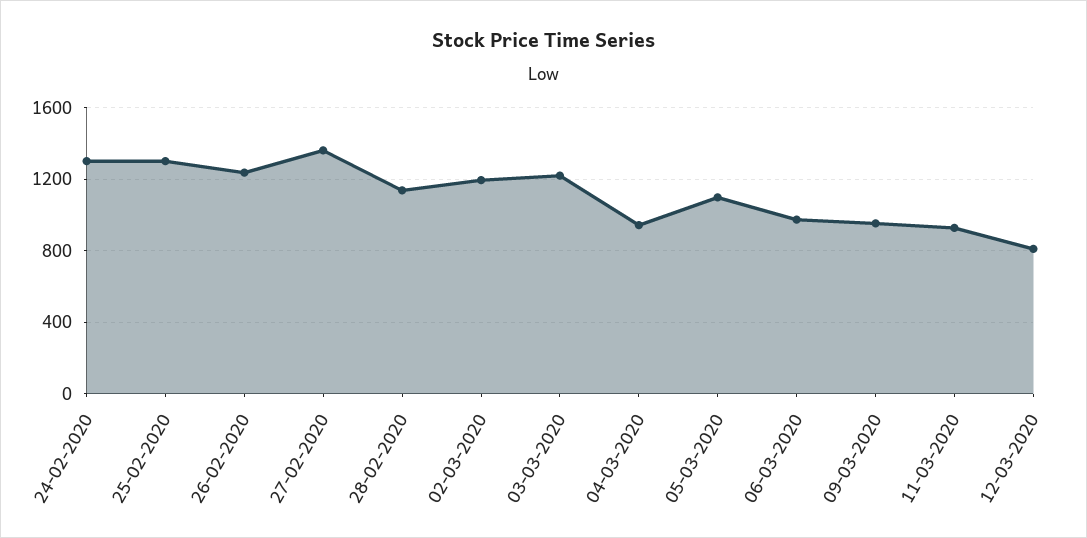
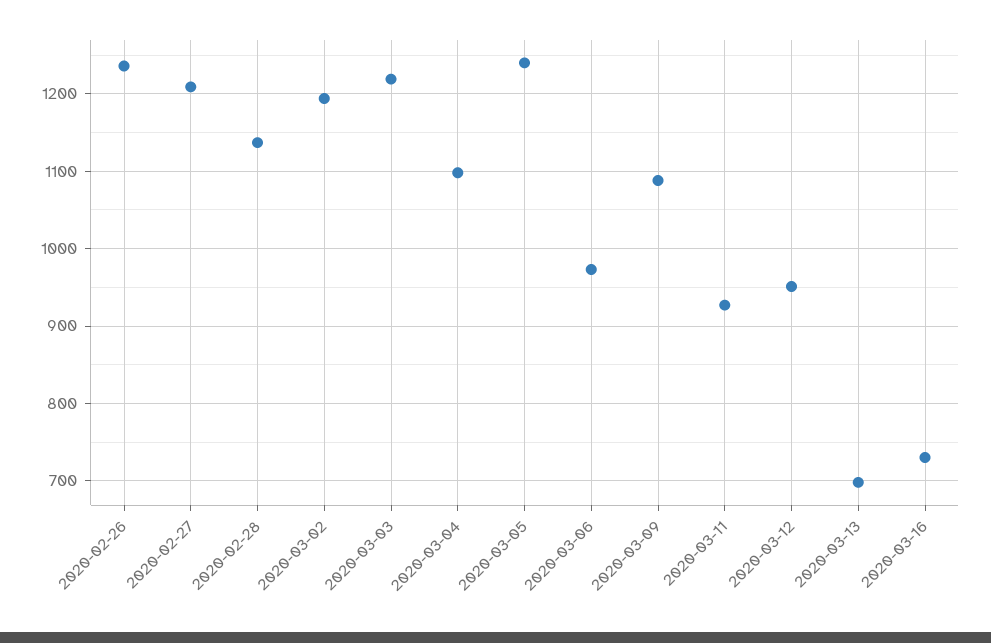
24-02-2020: 1300 -> none
25-02-2020: 1300 -> none
27-02-2020: 1350 -> 1210
04-03-2020: 950 -> 1100
05-03-2020: 1100 -> 1240
09-03-2020: 950 -> 1090
12-03-2020: 800 -> 950
2020-03-13: none -> 700
2020-03-16: none -> 730

